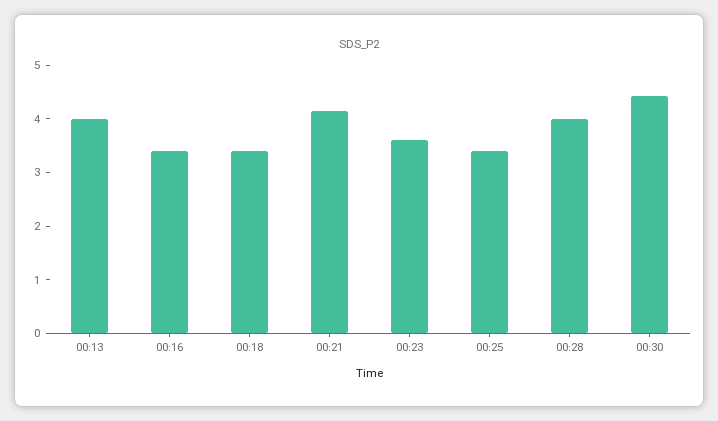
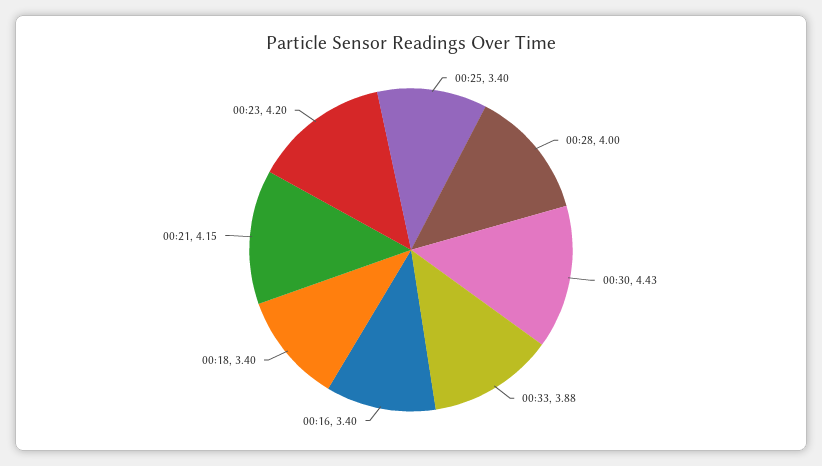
00:13: 4 -> none
00:23: 3.6 -> 4.2
00:33: none -> 3.88

